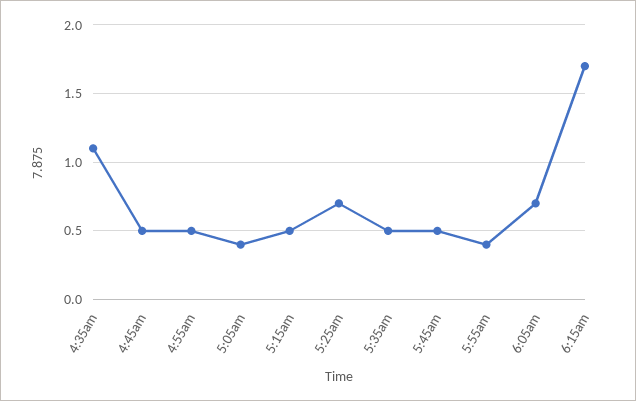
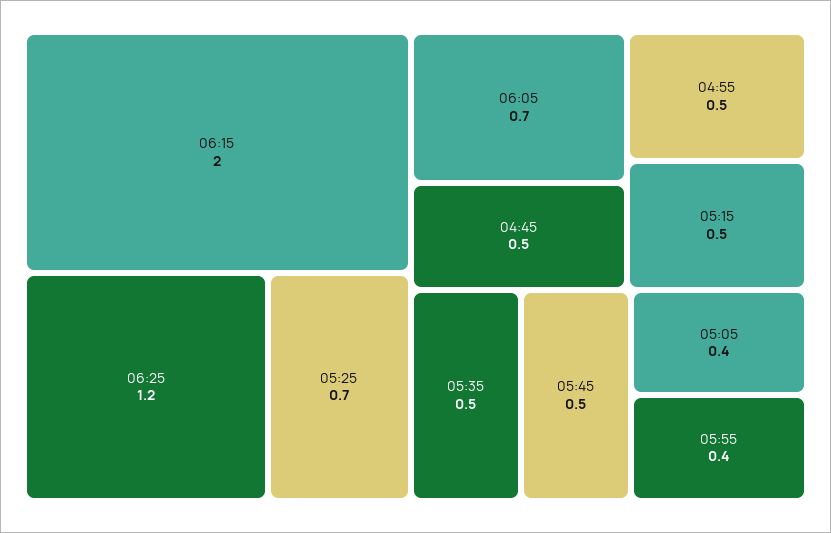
4:35am: 1.1 -> none
6:15am: 1.7 -> 2
06:25: none -> 1.2

